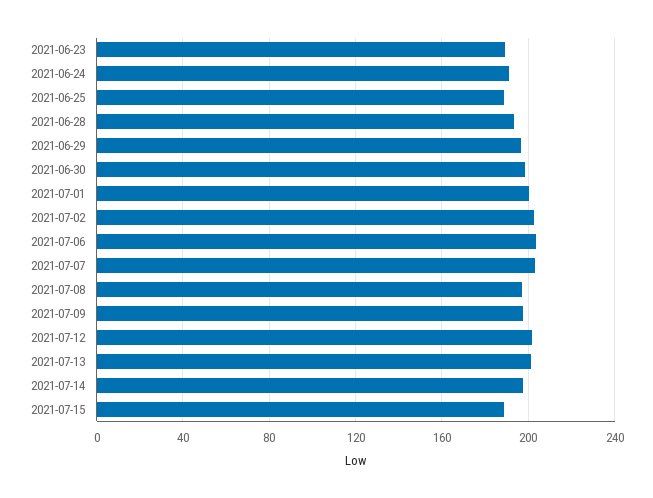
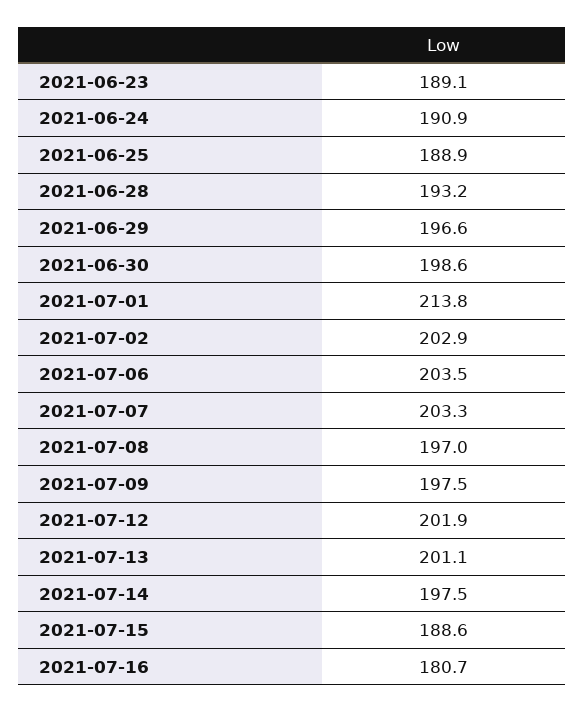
2021-07-01: 200 -> 213.8
2021-07-16: none -> 180.7

